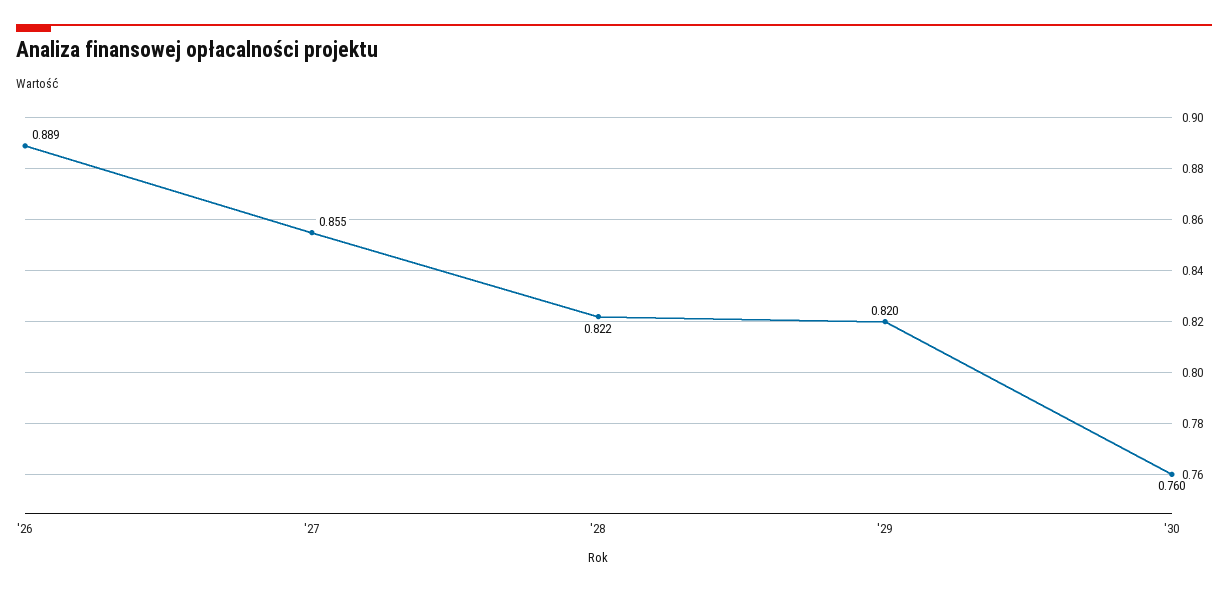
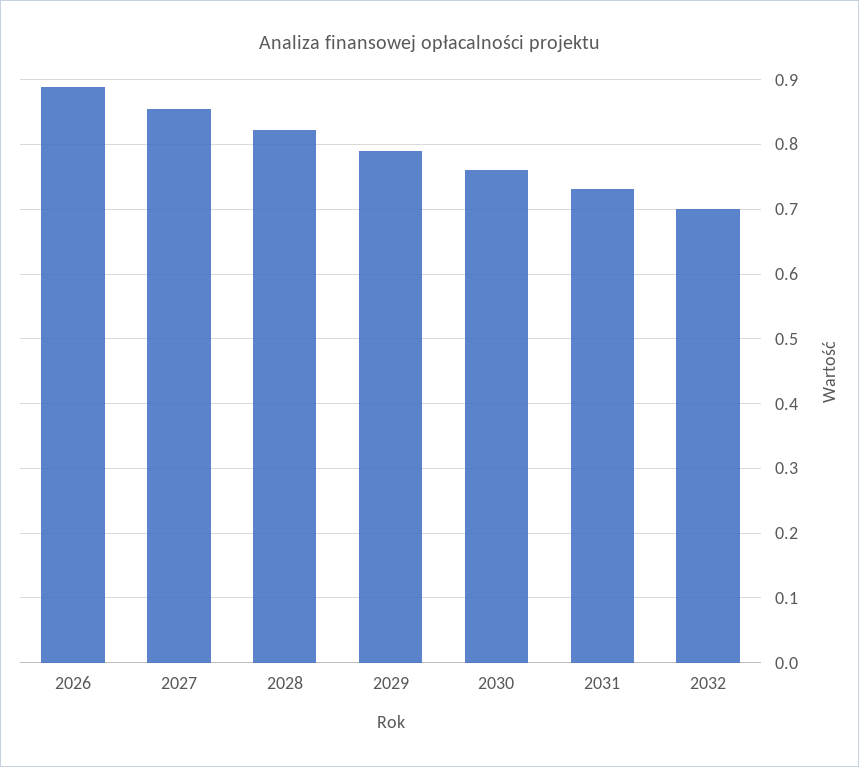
'29: 0.82 -> 0.79
2031: none -> 0.73
2032: none -> 0.7

